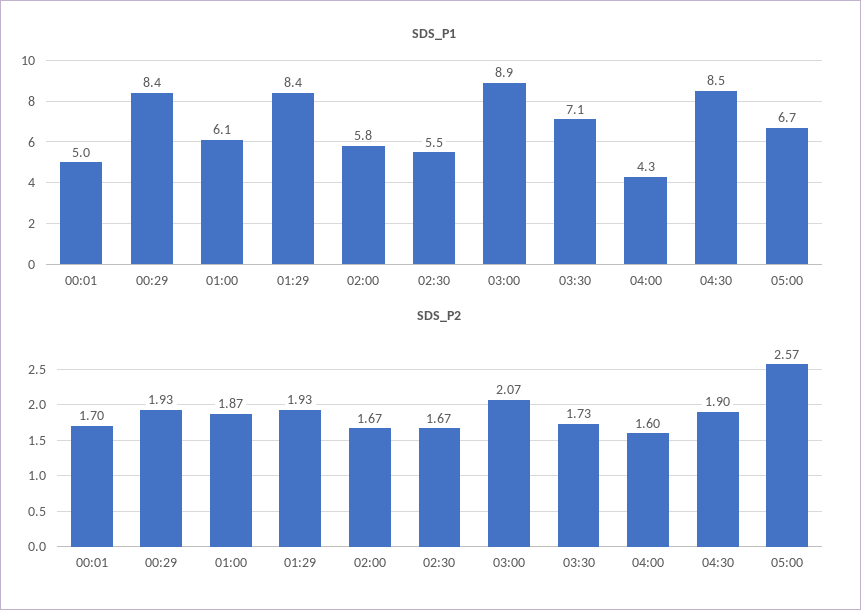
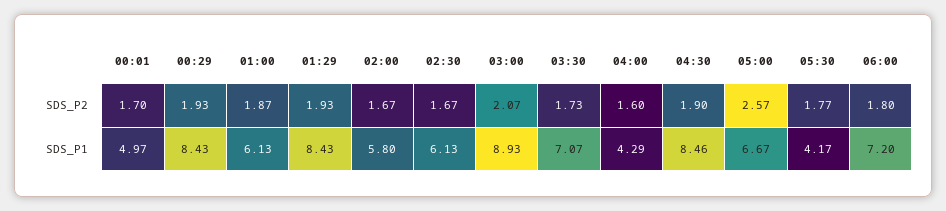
SDS_P1, 02:30: 5.5 -> 6.13
SDS_P2, 05:30: none -> 1.77
SDS_P2, 06:00: none -> 1.8
SDS_P1, 05:30: none -> 4.17
SDS_P1, 06:00: none -> 7.2

